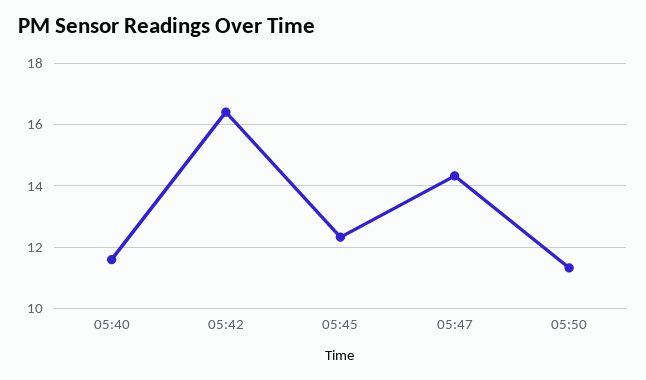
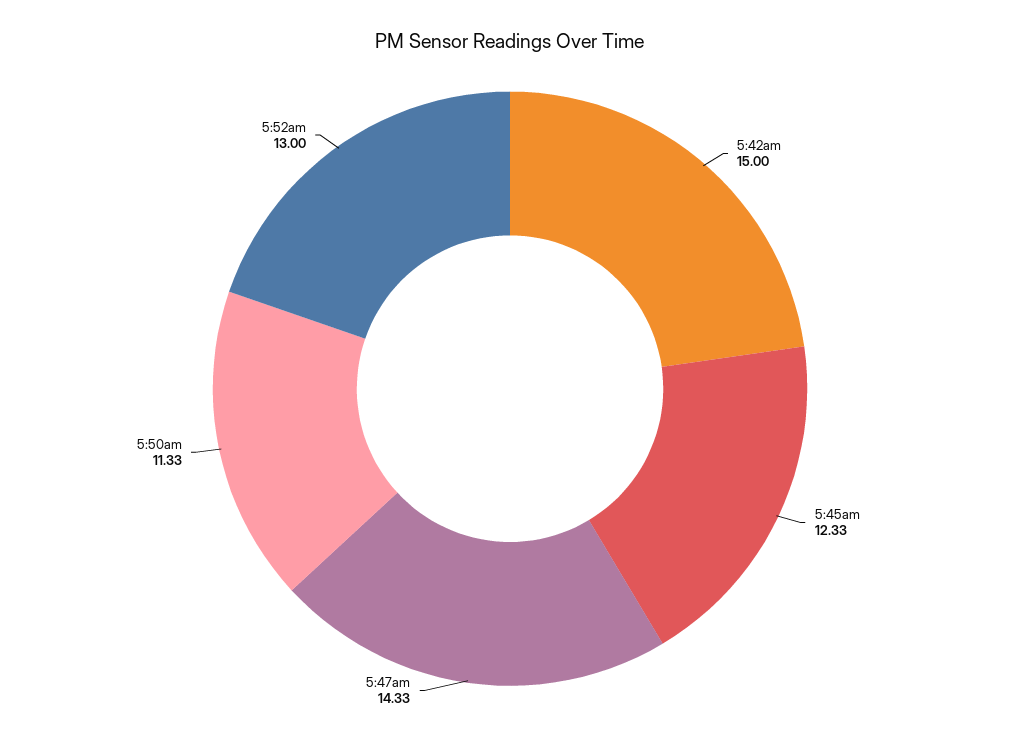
05:40: 11.6 -> none
05:42: 16.4 -> 15
5:52am: none -> 13

